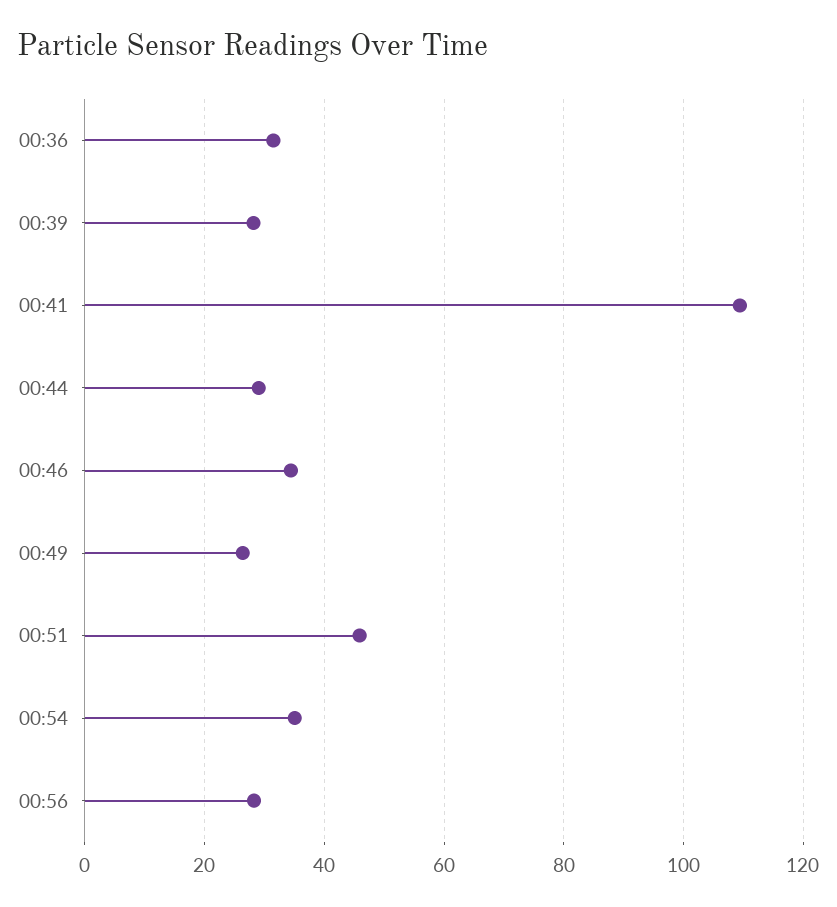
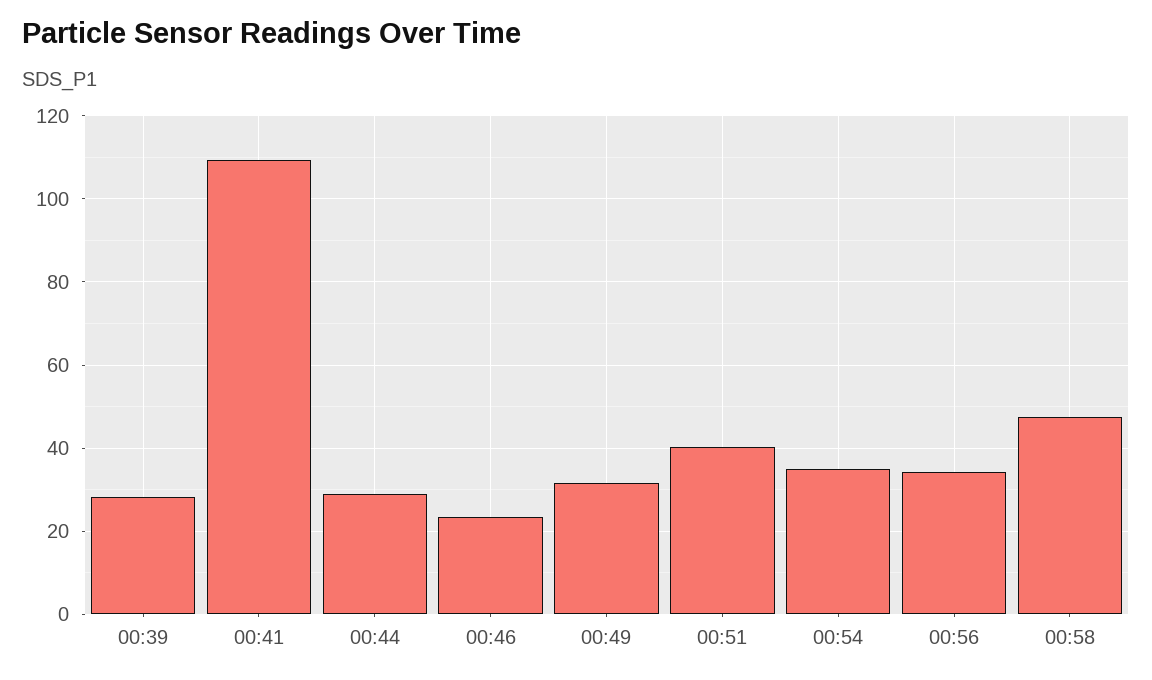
00:36: 32 -> none
00:46: 34 -> 24
00:49: 26 -> 32
00:51: 46 -> 40
00:56: 28 -> 34
00:58: none -> 48

